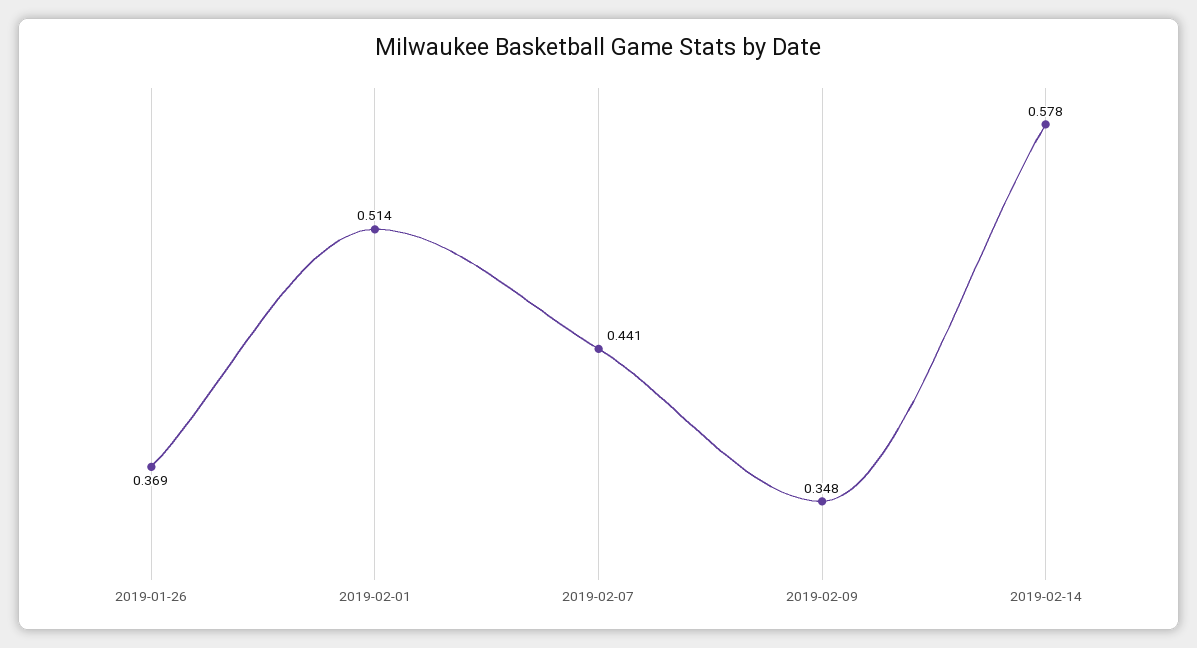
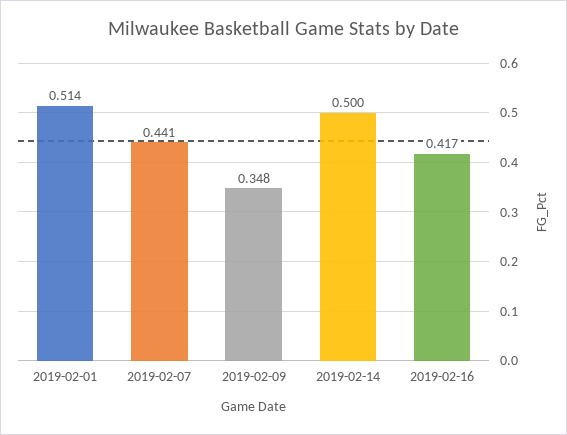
2019-01-26: 0.369 -> none
2019-02-14: 0.578 -> 0.5
2019-02-16: none -> 0.417

